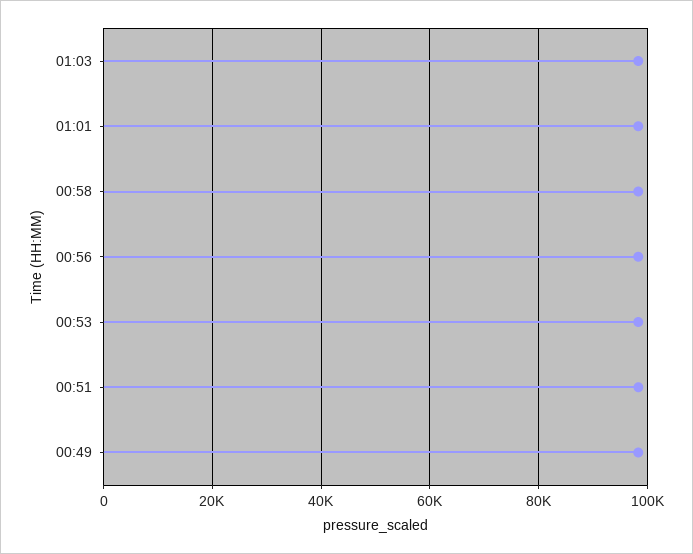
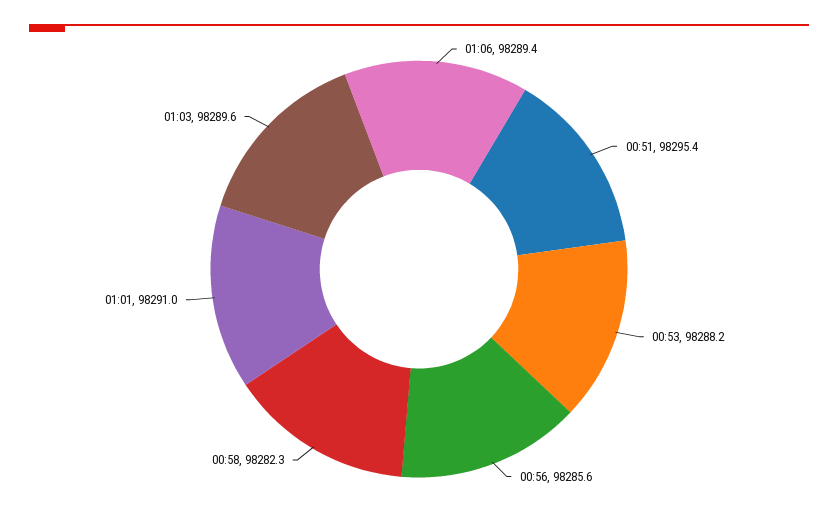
00:49: 98000 -> none
01:06: none -> 98289.4

